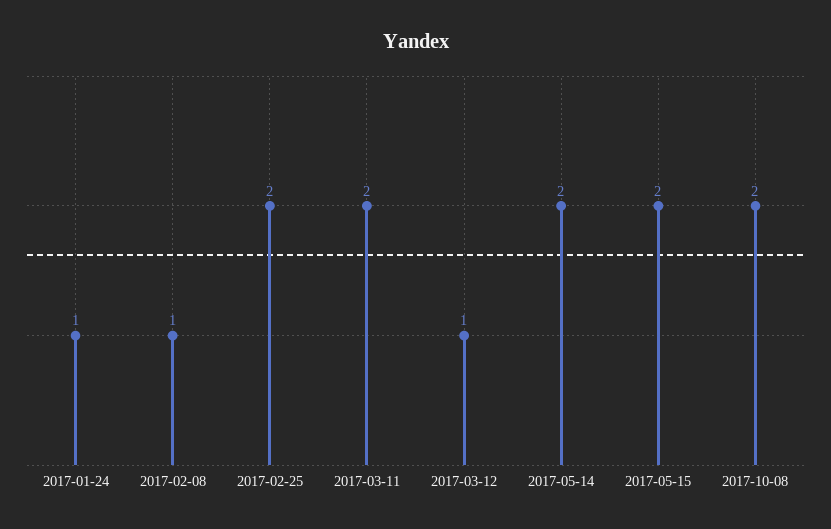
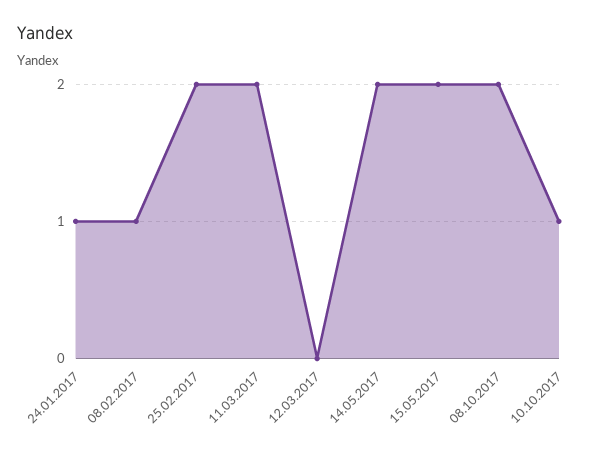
2017-03-12: 1 -> 0
10.10.2017: none -> 1

